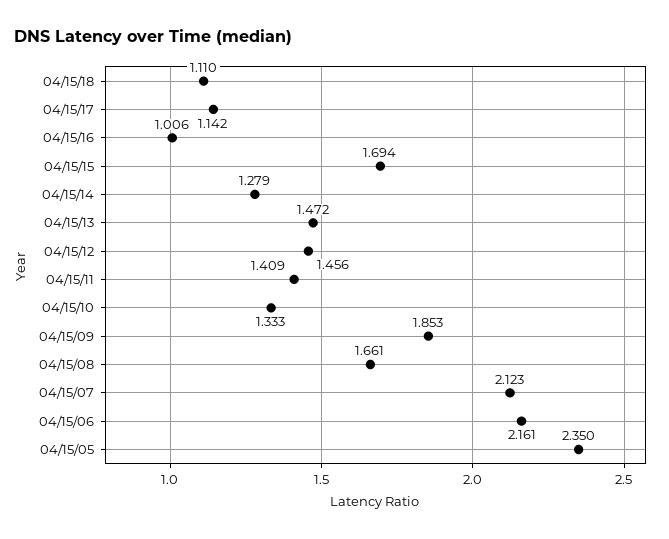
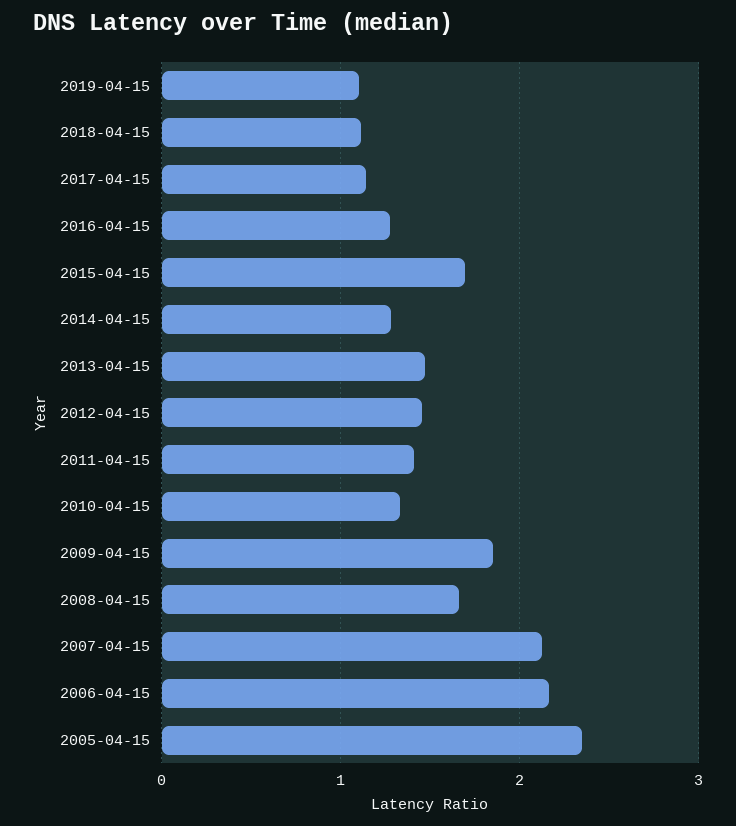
04/15/16: 1.006 -> 1.3
2019-04-15: none -> 1.1

